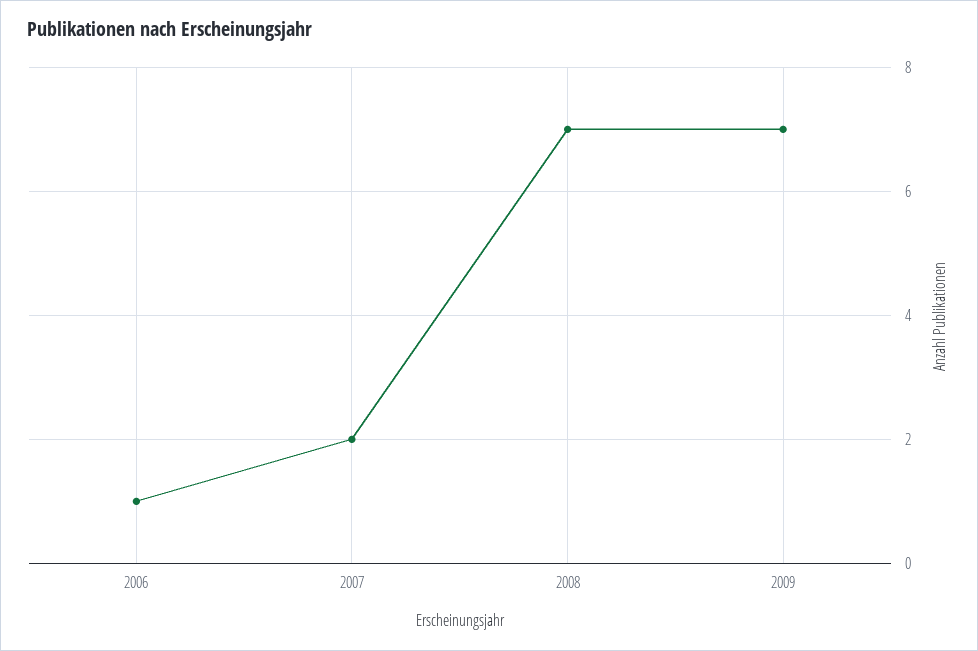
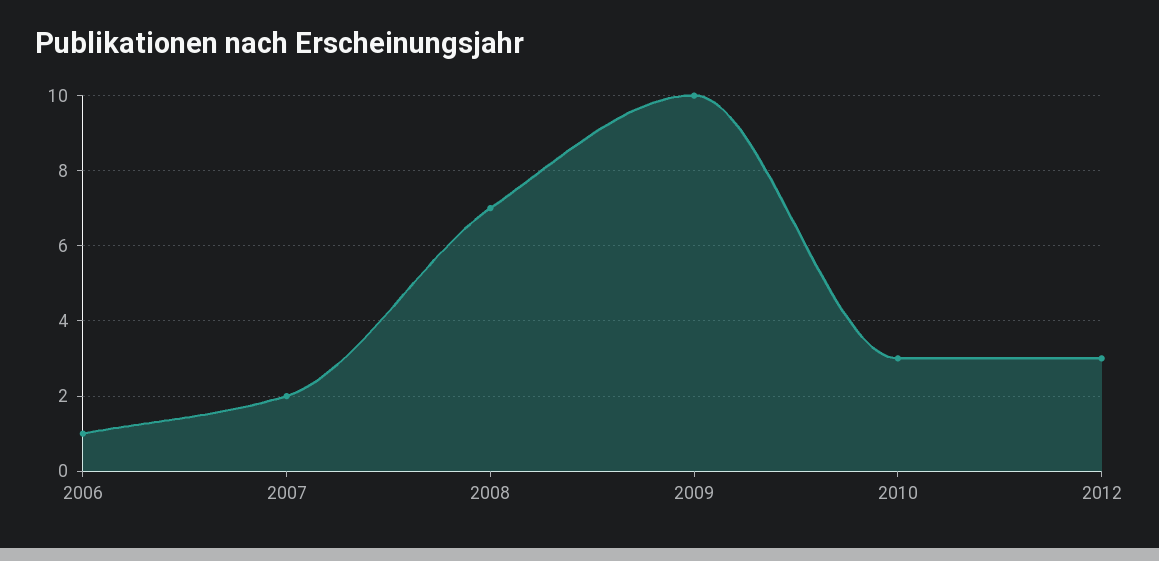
2009: 7 -> 10
2010: none -> 3
2012: none -> 3

